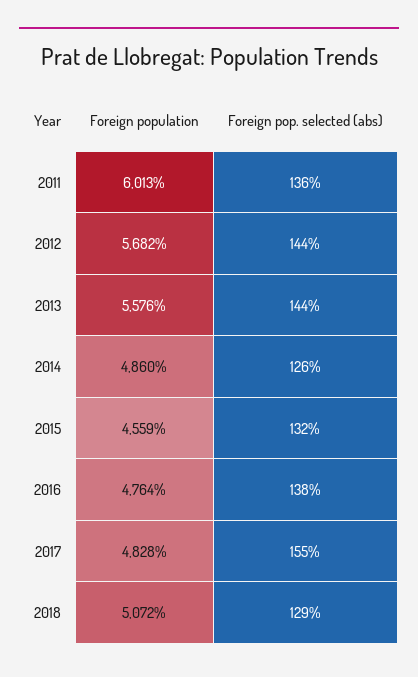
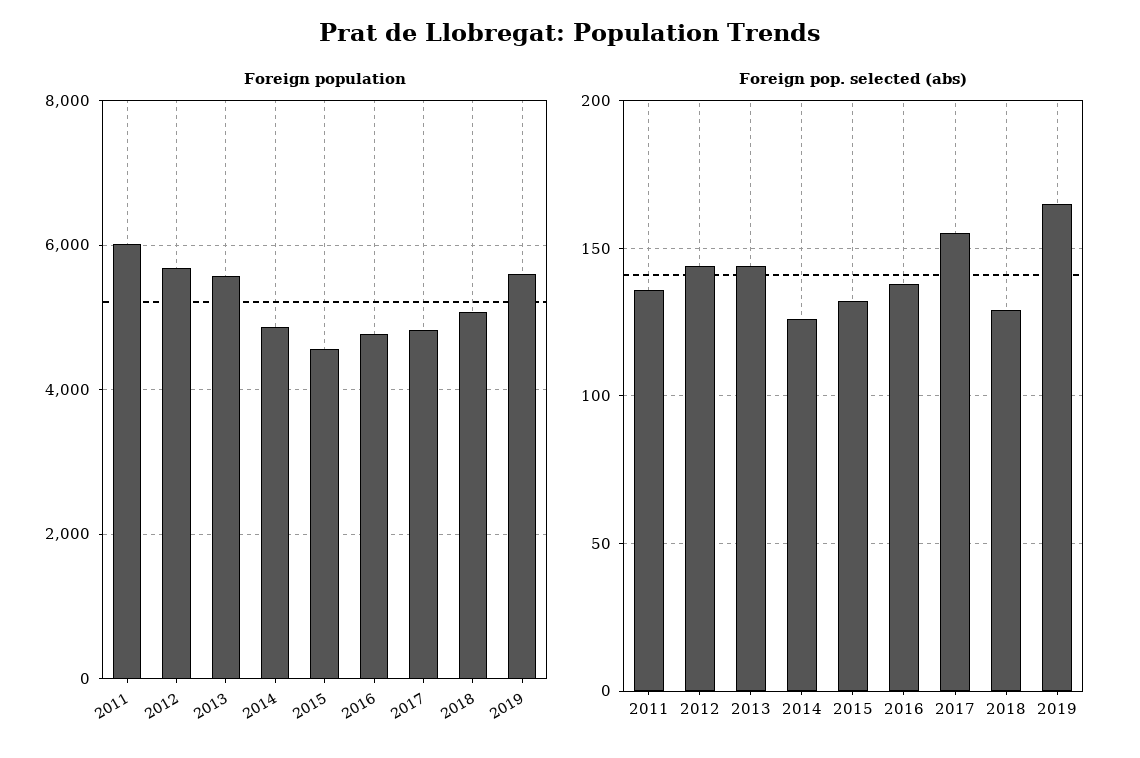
Foreign population, 2019: none -> 5600
Foreign pop. selected (abs), 2019: none -> 165

